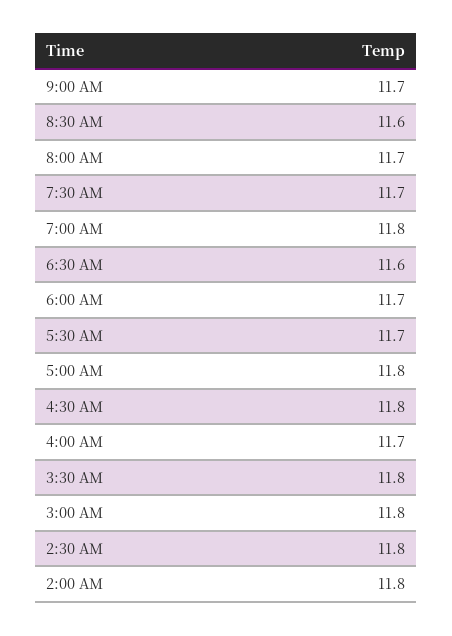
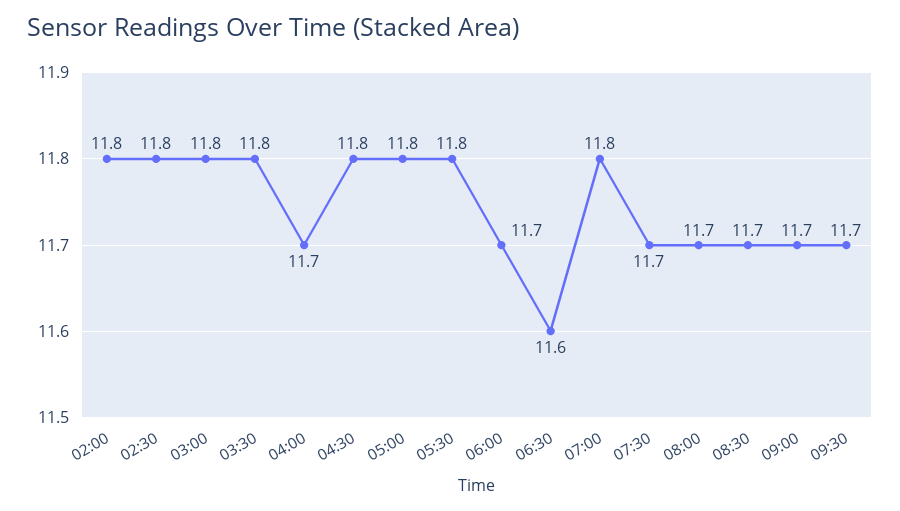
8:30 AM: 11.6 -> 11.7
5:30 AM: 11.7 -> 11.8
09:30: none -> 11.7

